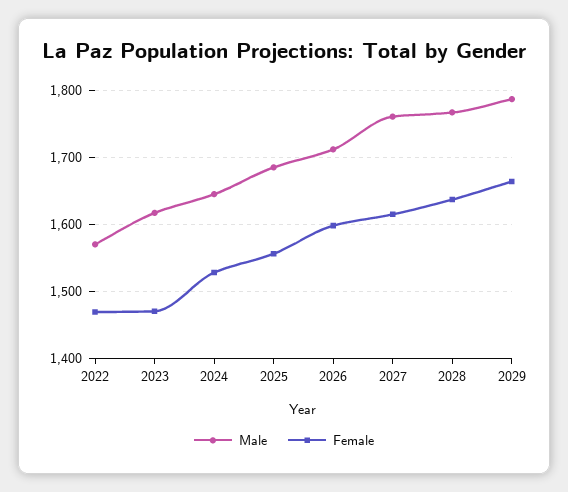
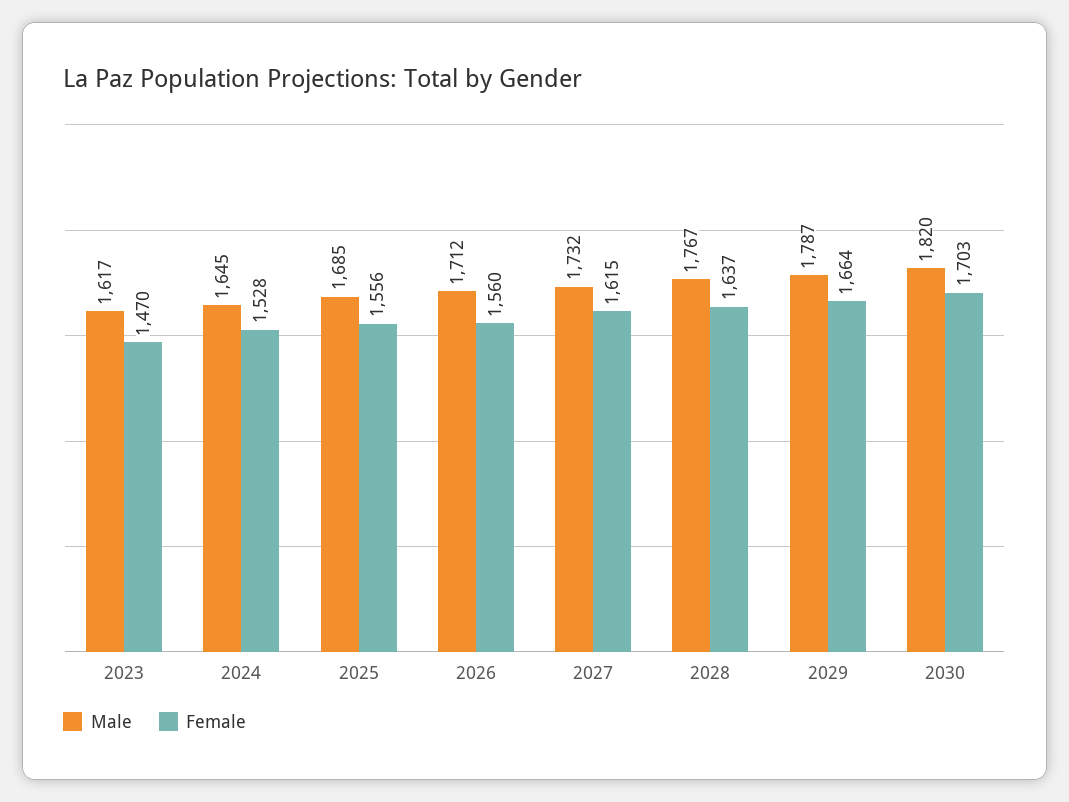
Male, 2022: 1570 -> none
Female, 2022: 1470 -> none
Female, 2026: 1600 -> 1560
Male, 2027: 1760 -> 1732
Male, 2030: none -> 1820
Female, 2030: none -> 1703

